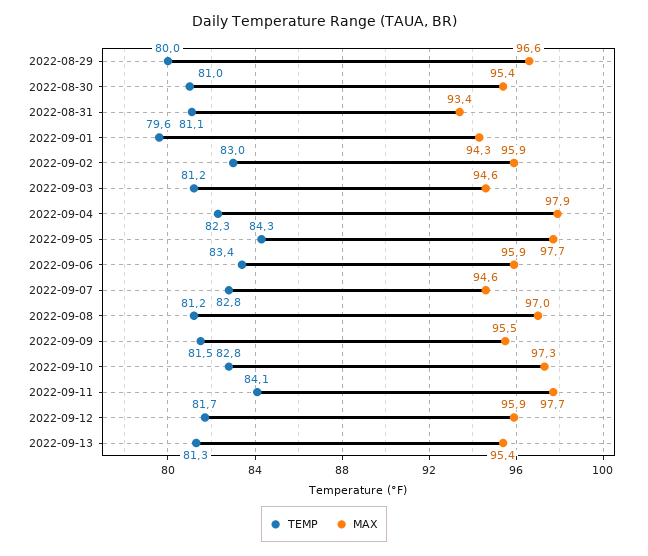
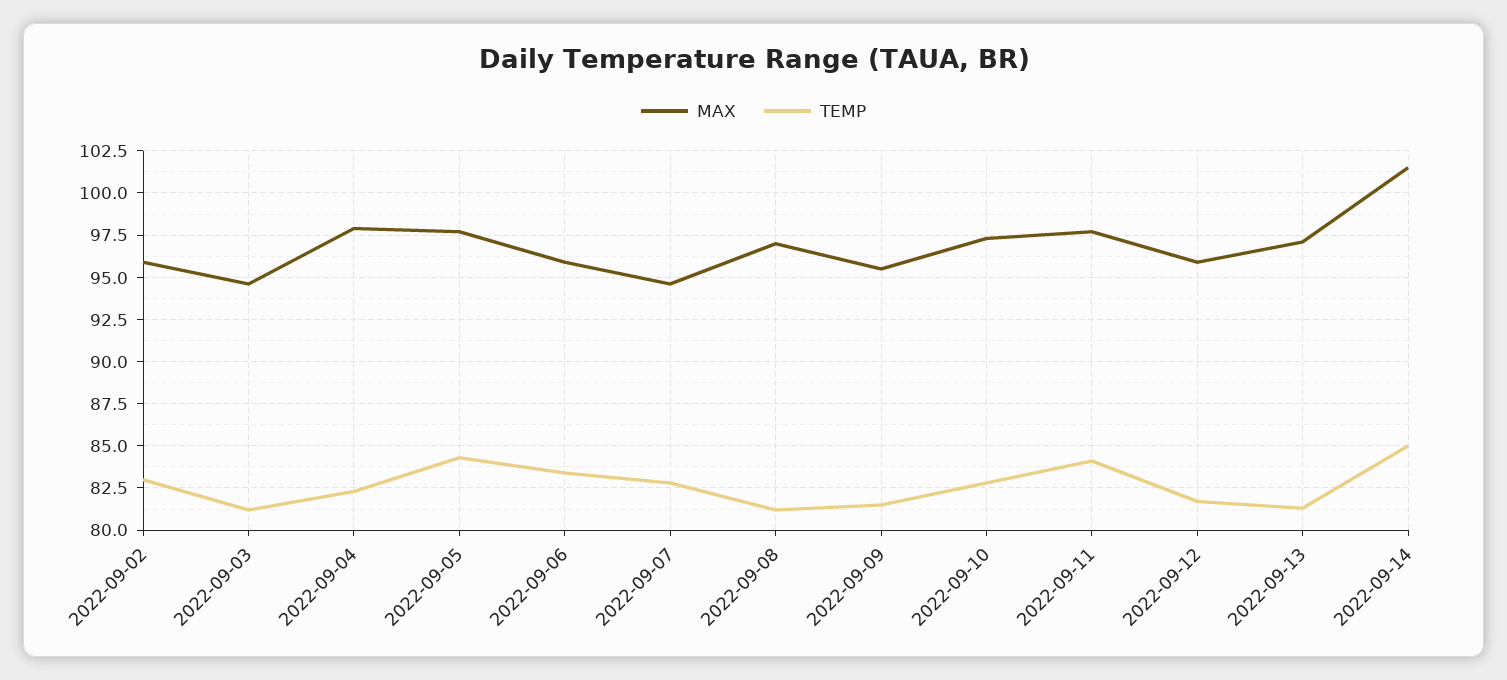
TEMP, 2022-08-29: 80 -> none
MAX, 2022-08-29: 96.6 -> none
TEMP, 2022-08-30: 81 -> none
MAX, 2022-08-30: 95.4 -> none
TEMP, 2022-08-31: 81.1 -> none
MAX, 2022-08-31: 93.4 -> none
TEMP, 2022-09-01: 79.6 -> none
MAX, 2022-09-01: 94.3 -> none
MAX, 2022-09-13: 95.4 -> 97
MAX, 2022-09-14: none -> 101.5
TEMP, 2022-09-14: none -> 85

